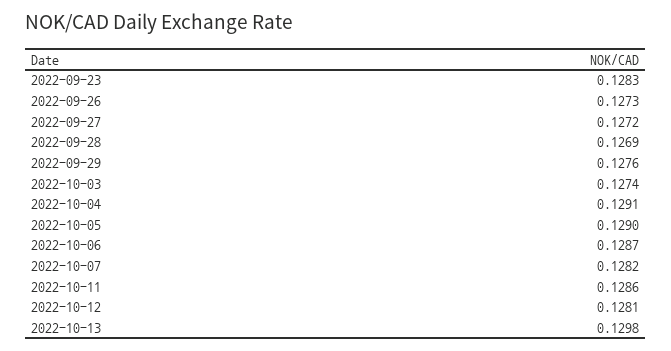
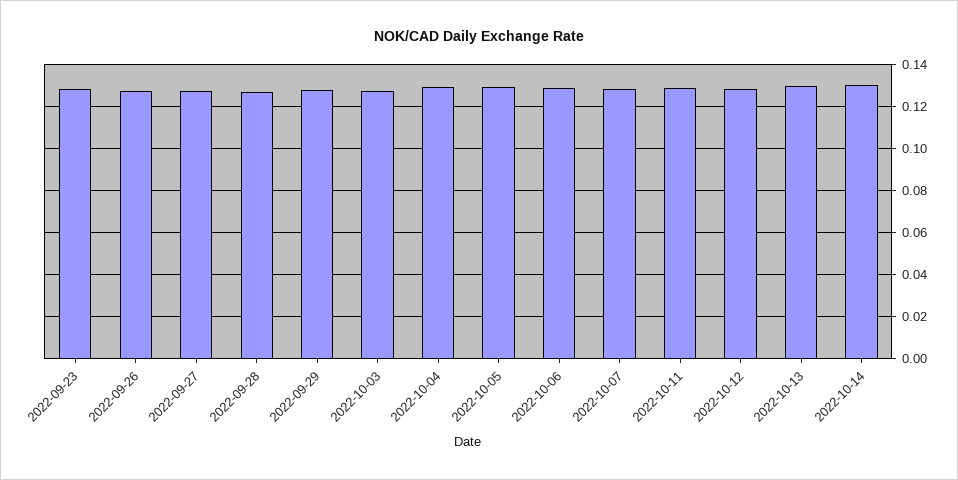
2022-10-14: none -> 0.13

